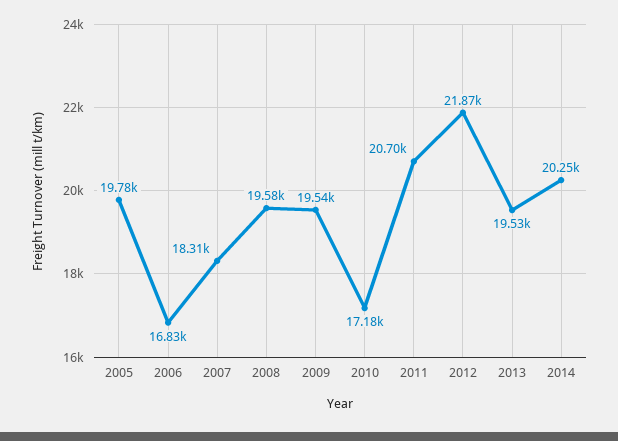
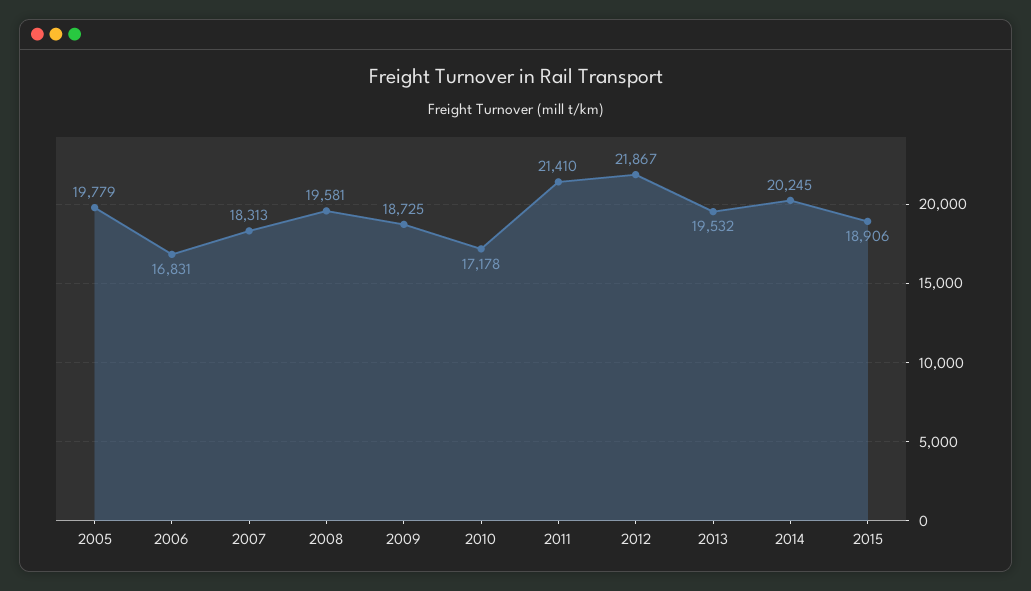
2009: 19540 -> 18725
2011: 20700 -> 21410
2015: none -> 18906

